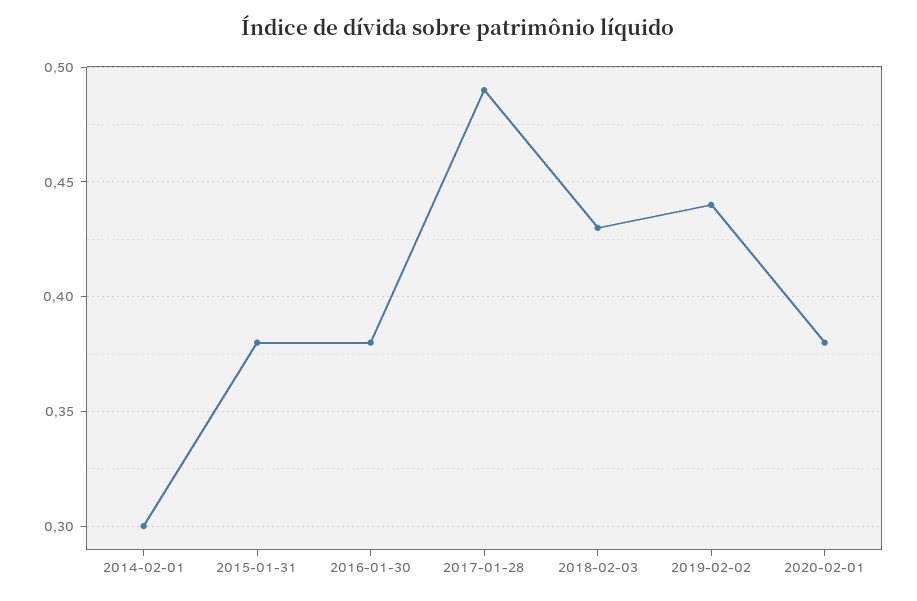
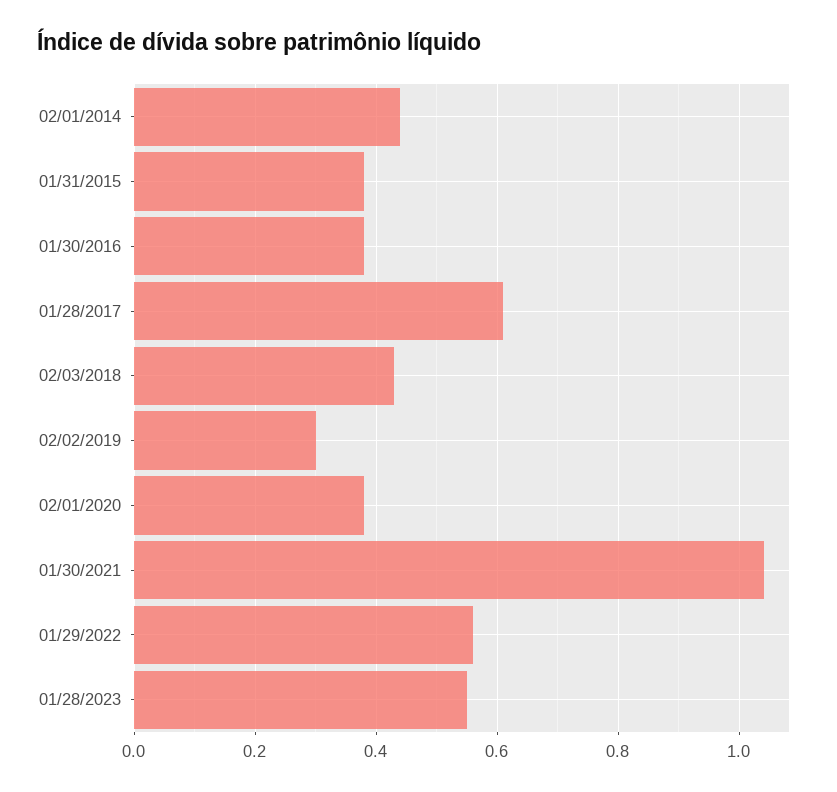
2014-02-01: 0.3 -> 0.45
2017-01-28: 0.49 -> 0.6
2019-02-02: 0.44 -> 0.3
01/30/2021: none -> 1.05
01/29/2022: none -> 0.55
01/28/2023: none -> 0.55

